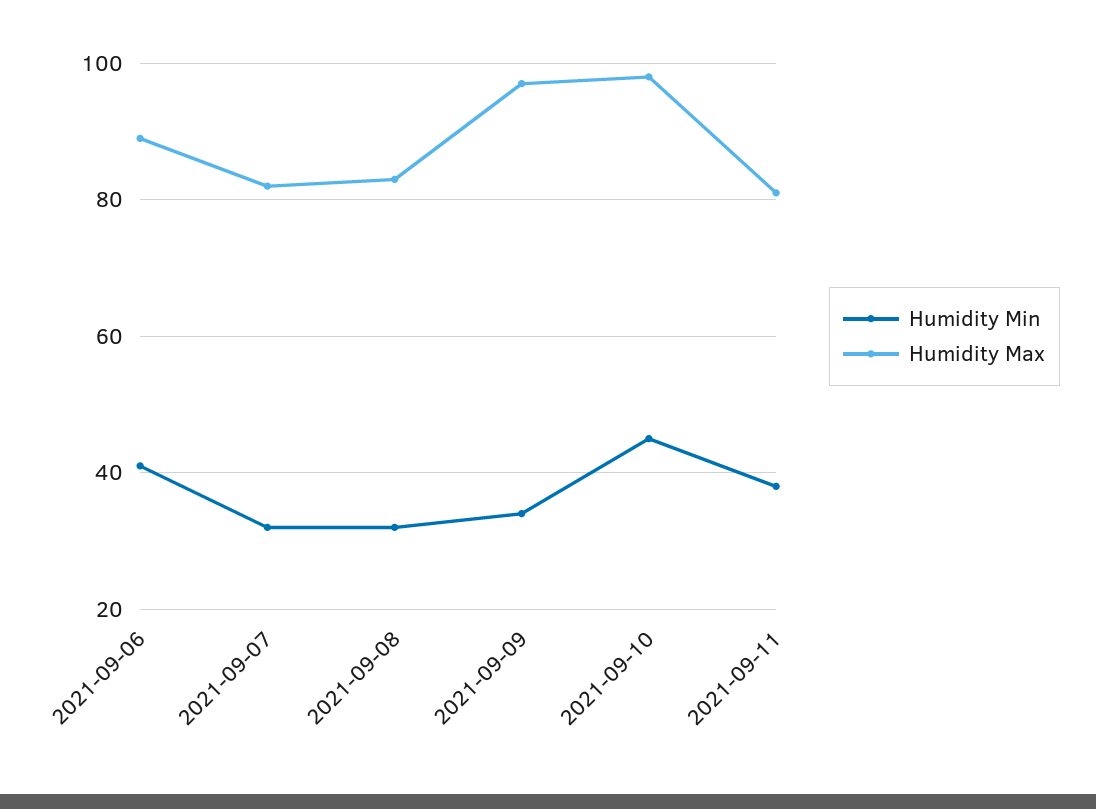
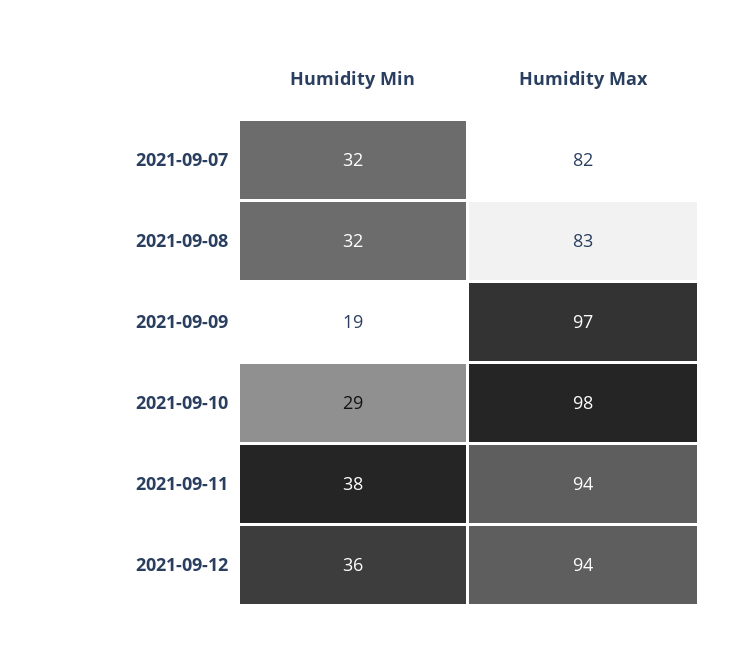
Humidity Min, 2021-09-06: 40 -> none
Humidity Max, 2021-09-06: 90 -> none
Humidity Min, 2021-09-09: 35 -> 19
Humidity Min, 2021-09-10: 45 -> 29
Humidity Max, 2021-09-11: 80 -> 94
Humidity Min, 2021-09-12: none -> 36
Humidity Max, 2021-09-12: none -> 94

